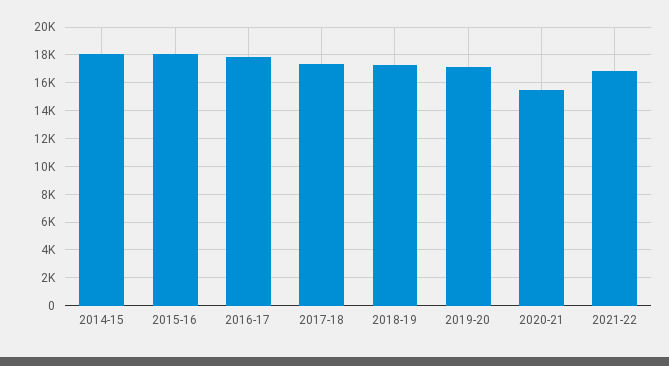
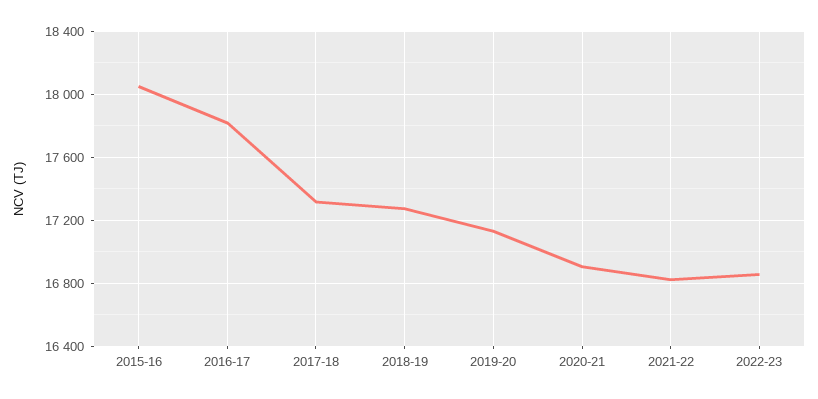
2014-15: 18000 -> none
2020-21: 15500 -> 16900
2022-23: none -> 16850

